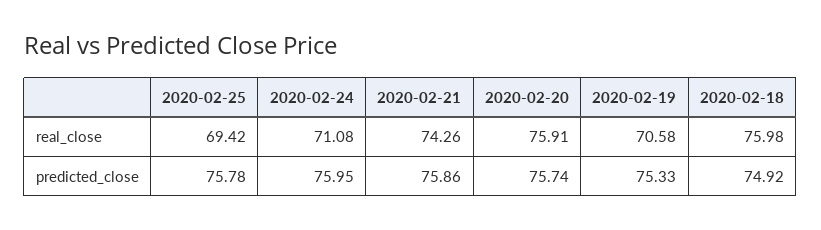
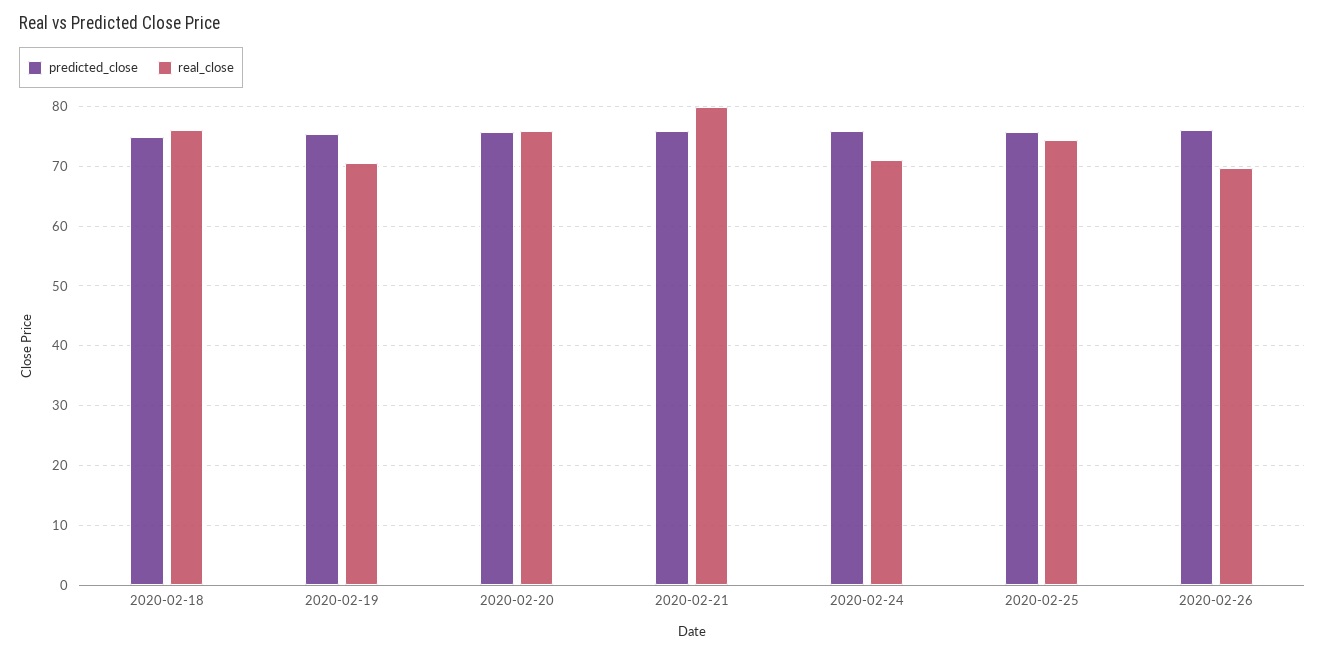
real_close, 2020-02-25: 69.42 -> 74
real_close, 2020-02-21: 74.26 -> 80
predicted_close, 2020-02-26: none -> 76
real_close, 2020-02-26: none -> 70

